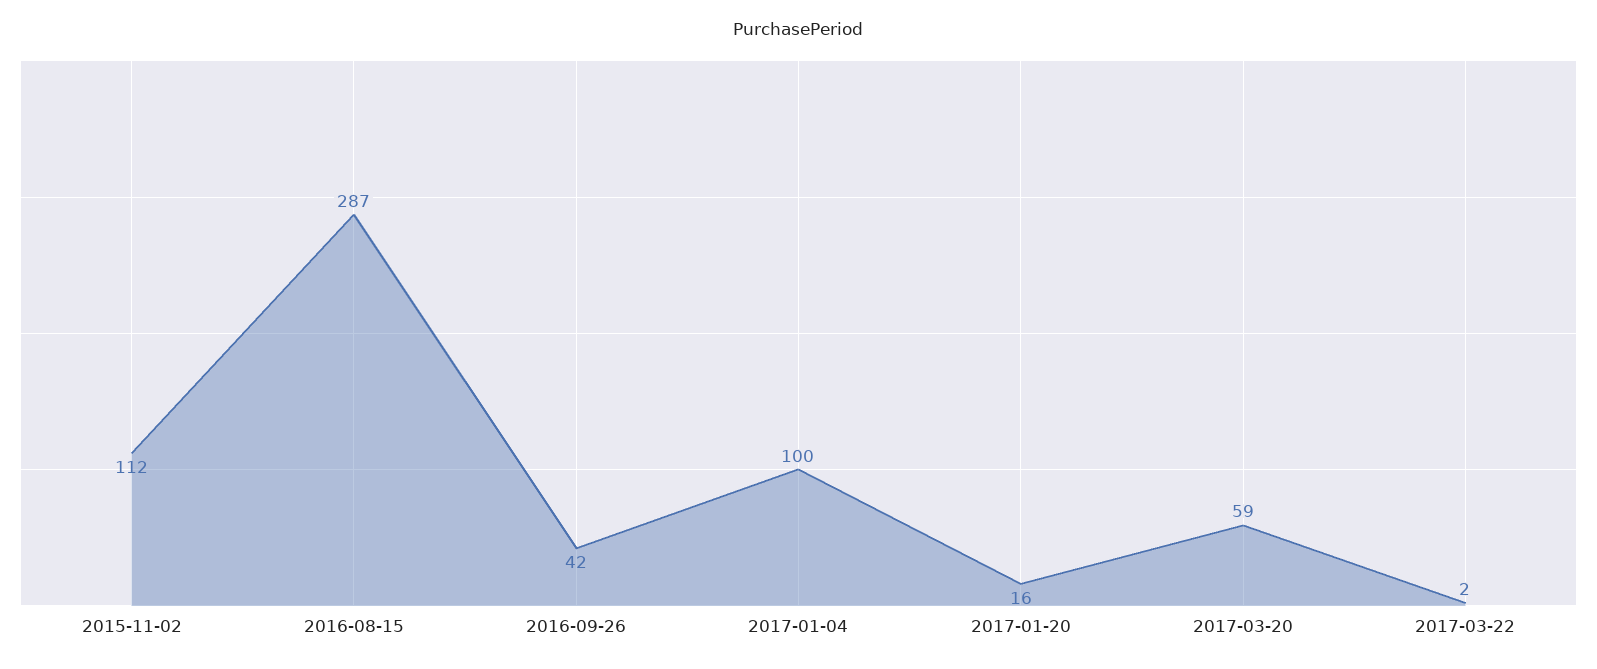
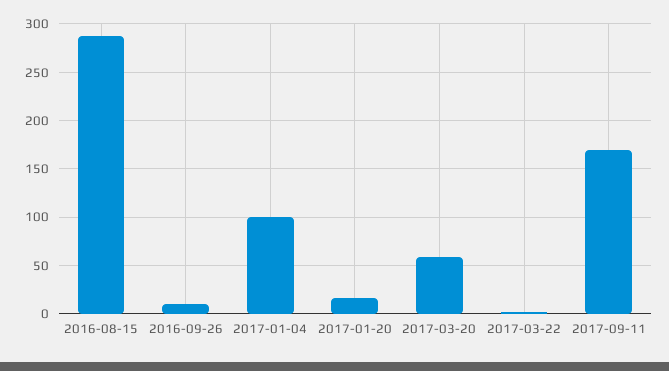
2015-11-02: 112 -> none
2016-09-26: 42 -> 10
2017-09-11: none -> 170

